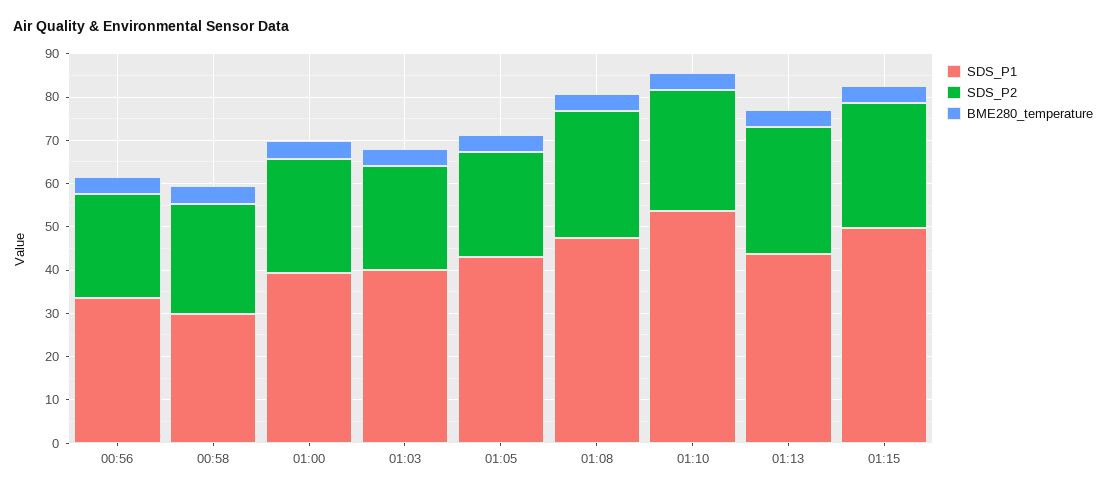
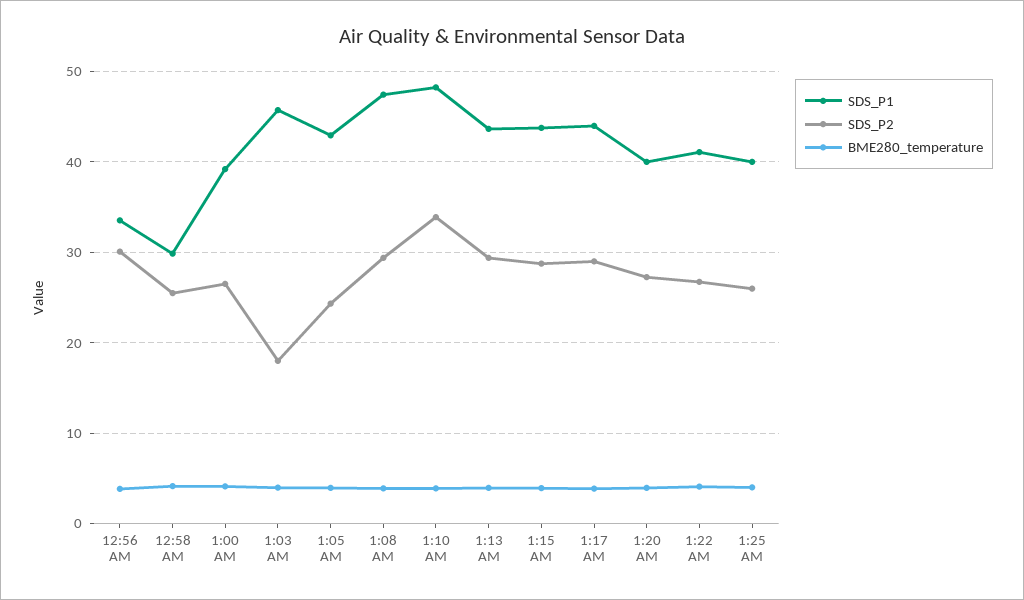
SDS_P2, 00:56: 24 -> 30
SDS_P1, 01:03: 40 -> 46
SDS_P2, 01:03: 24 -> 18
SDS_P1, 01:10: 54 -> 48
SDS_P2, 01:10: 28 -> 34
SDS_P1, 01:15: 50 -> 44
SDS_P1, 1:17 AM: none -> 44
SDS_P2, 1:17 AM: none -> 29
BME280_temperature, 1:17 AM: none -> 4
SDS_P1, 1:20 AM: none -> 40
SDS_P2, 1:20 AM: none -> 27
BME280_temperature, 1:20 AM: none -> 4
SDS_P1, 1:22 AM: none -> 41
SDS_P2, 1:22 AM: none -> 27
BME280_temperature, 1:22 AM: none -> 4
SDS_P1, 1:25 AM: none -> 40
SDS_P2, 1:25 AM: none -> 26
BME280_temperature, 1:25 AM: none -> 4

